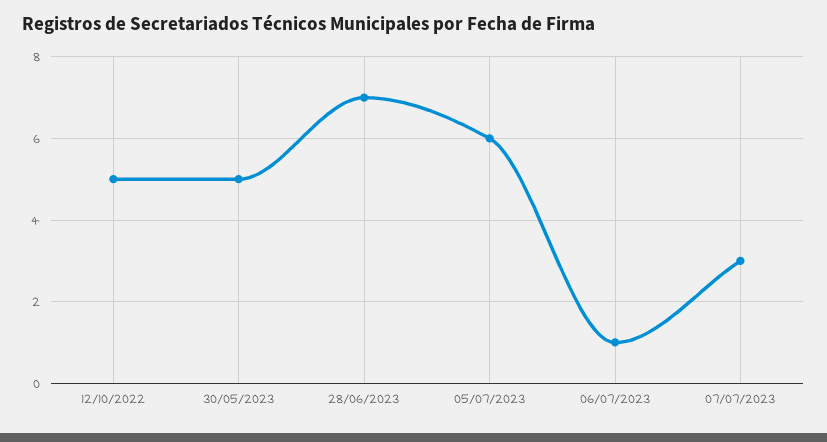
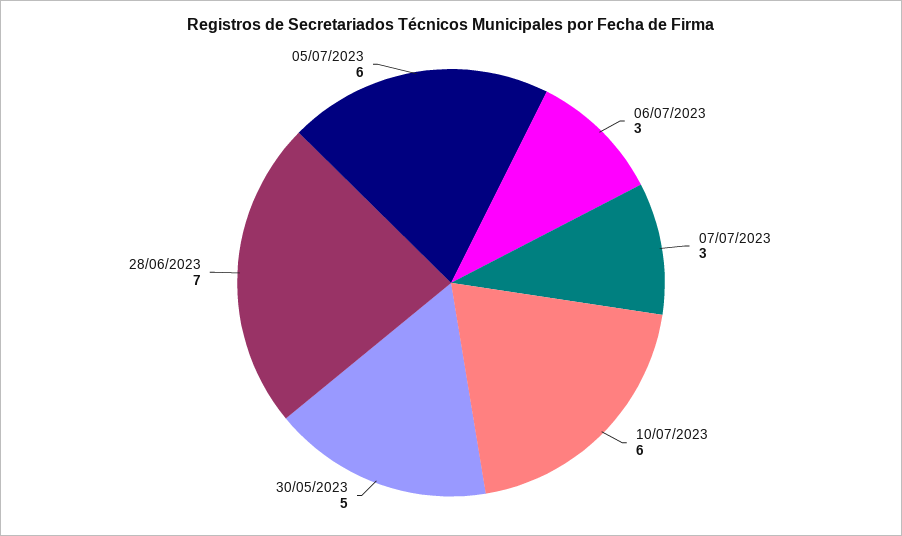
12/10/2022: 5 -> none
06/07/2023: 1 -> 3
10/07/2023: none -> 6

